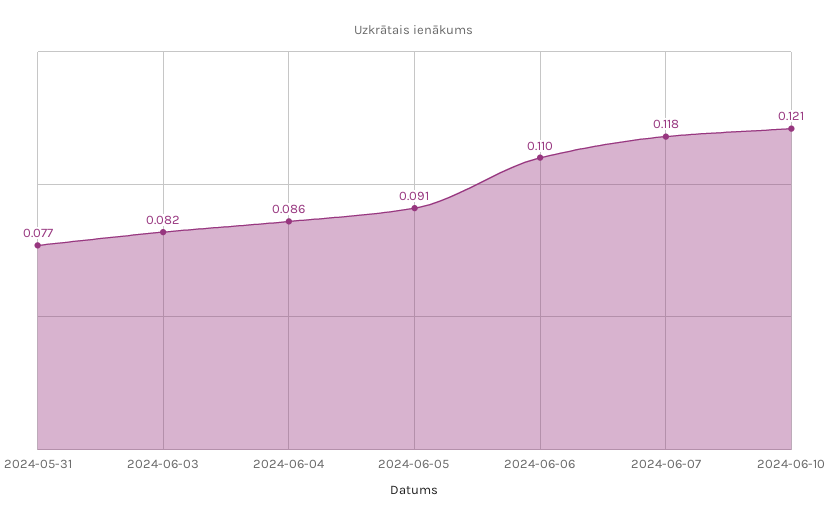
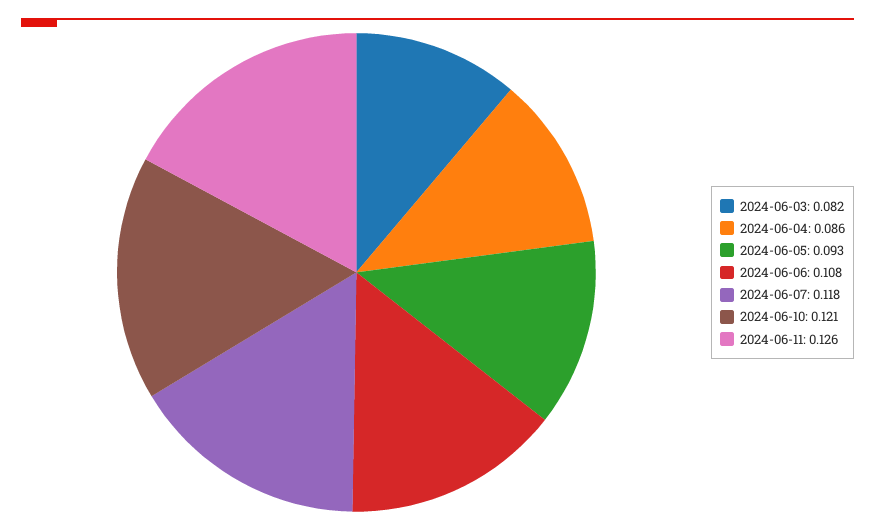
2024-05-31: 0.077 -> none
2024-06-05: 0.091 -> 0.093
2024-06-06: 0.11 -> 0.108
2024-06-11: none -> 0.126

